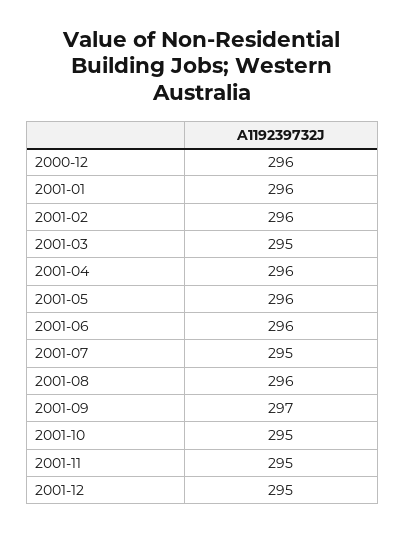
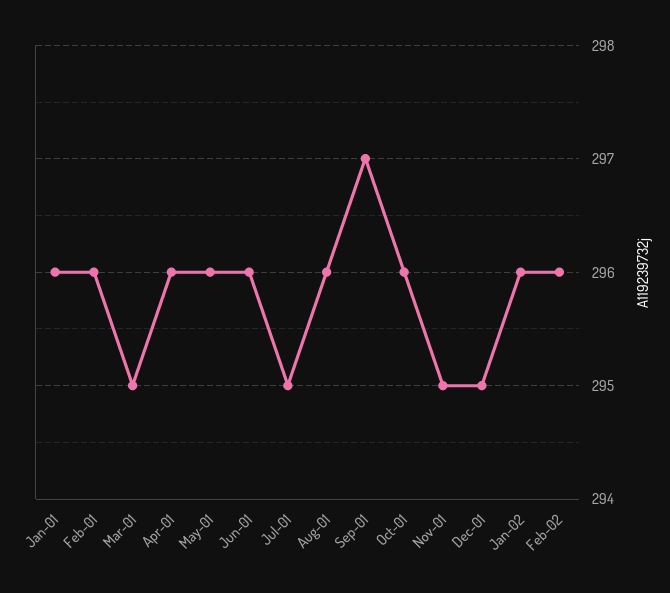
2000-12: 296 -> none
2001-10: 295 -> 296
Jan-02: none -> 296
Feb-02: none -> 296

